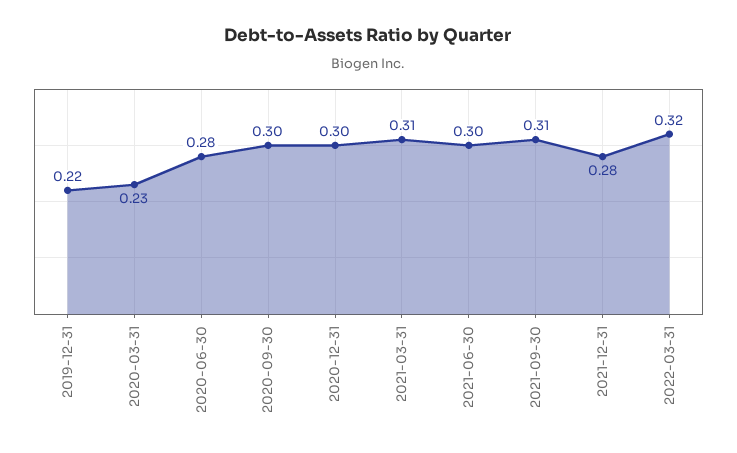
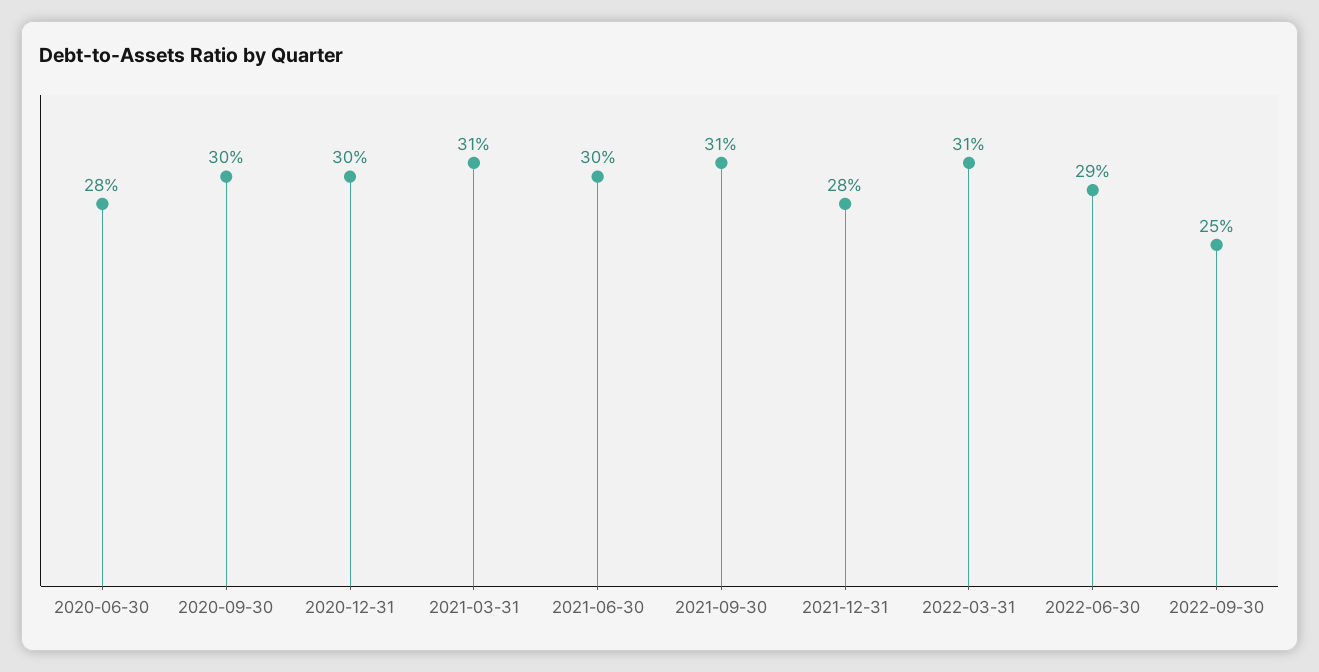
2019-12-31: 0.22 -> none
2020-03-31: 0.23 -> none
2022-03-31: 0.32 -> 0.31
2022-06-30: none -> 0.29
2022-09-30: none -> 0.25

